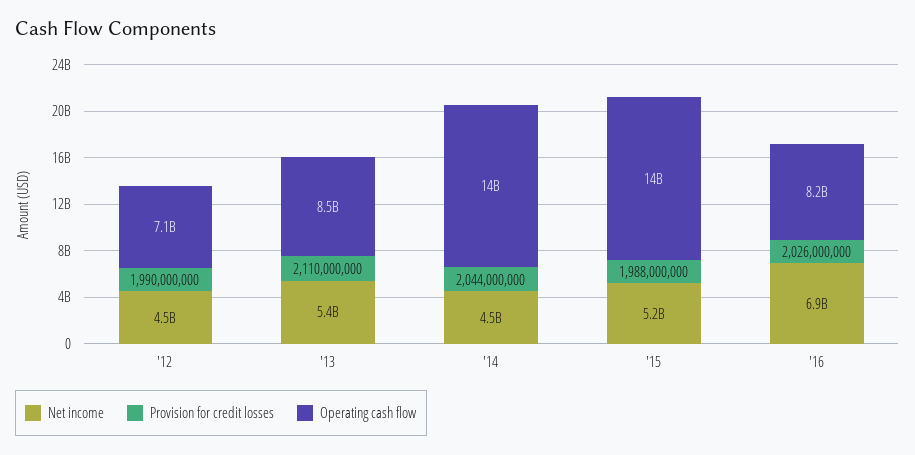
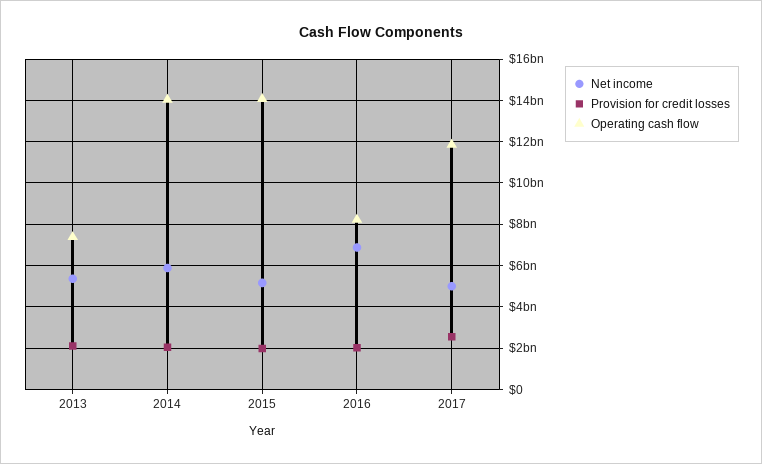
Net income, '12: 4500000000 -> none
Provision for credit losses, '12: 1990000000 -> none
Operating cash flow, '12: 7100000000 -> none
Operating cash flow, '13: 8500000000 -> 7500000000
Net income, '14: 4500000000 -> 6000000000
Net income, 2017: none -> 5000000000
Provision for credit losses, 2017: none -> 2500000000
Operating cash flow, 2017: none -> 12000000000

